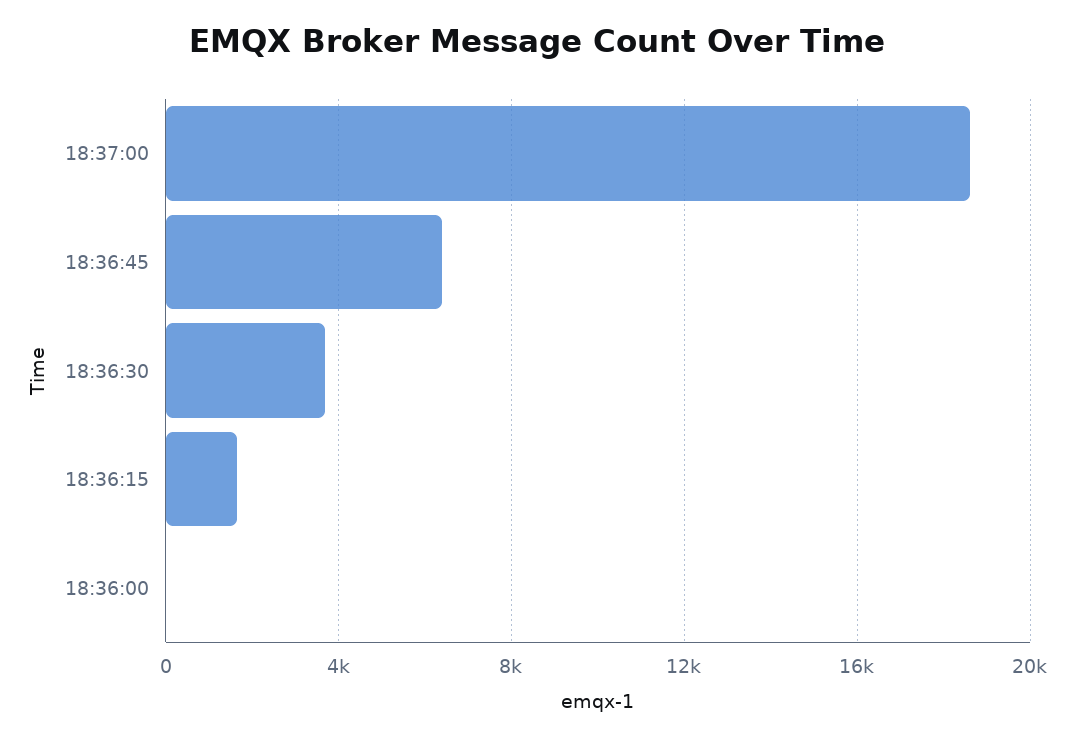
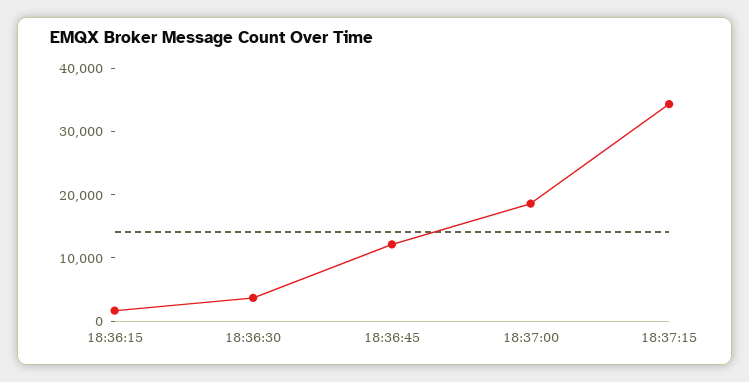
18:36:45: 6500 -> 12000
18:36:00: 0 -> none
18:37:15: none -> 34000

